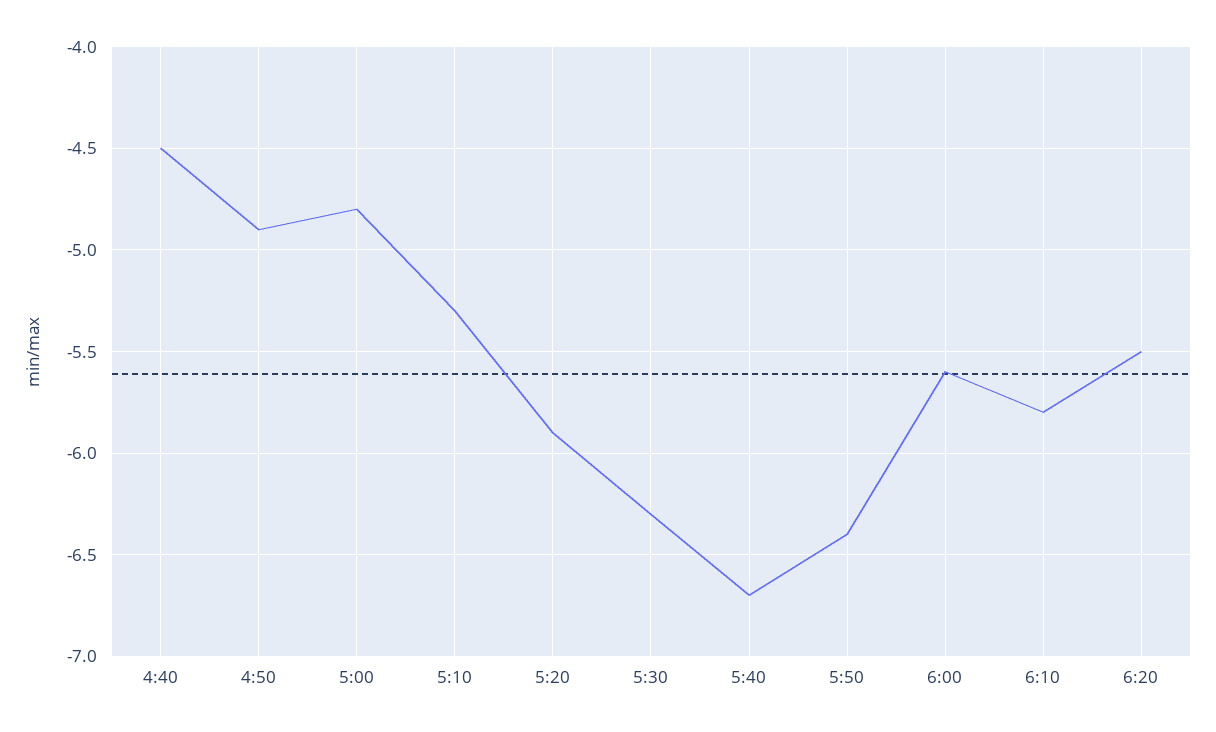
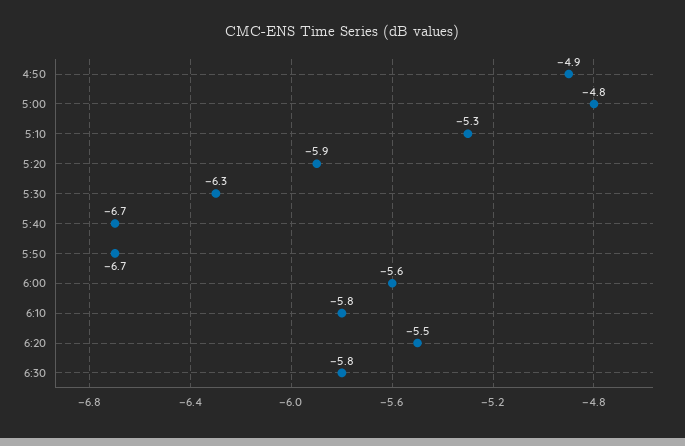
4:40: -4.5 -> none
5:50: -6.4 -> -6.7
6:30: none -> -5.8

